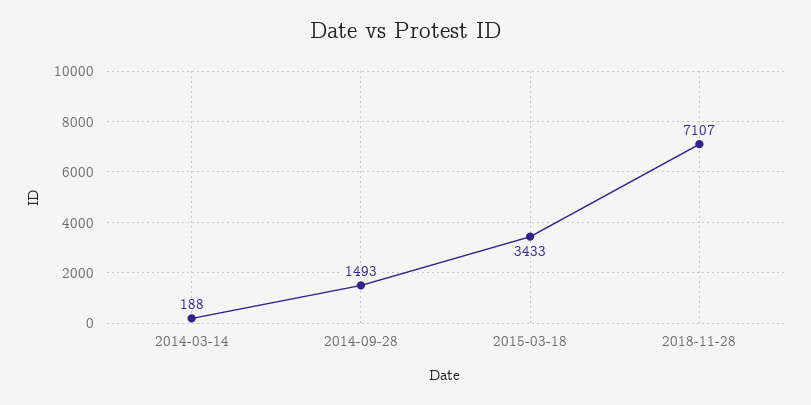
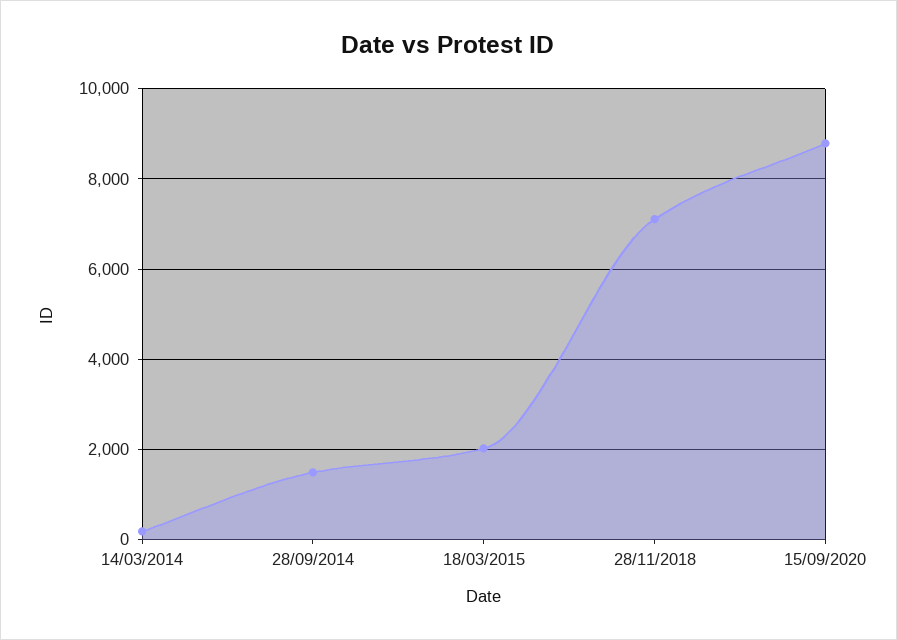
2015-03-18: 3433 -> 2000
15/09/2020: none -> 8800

